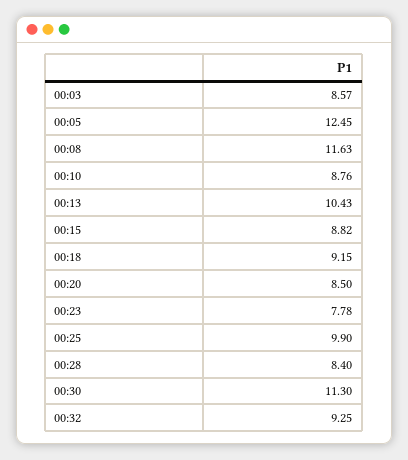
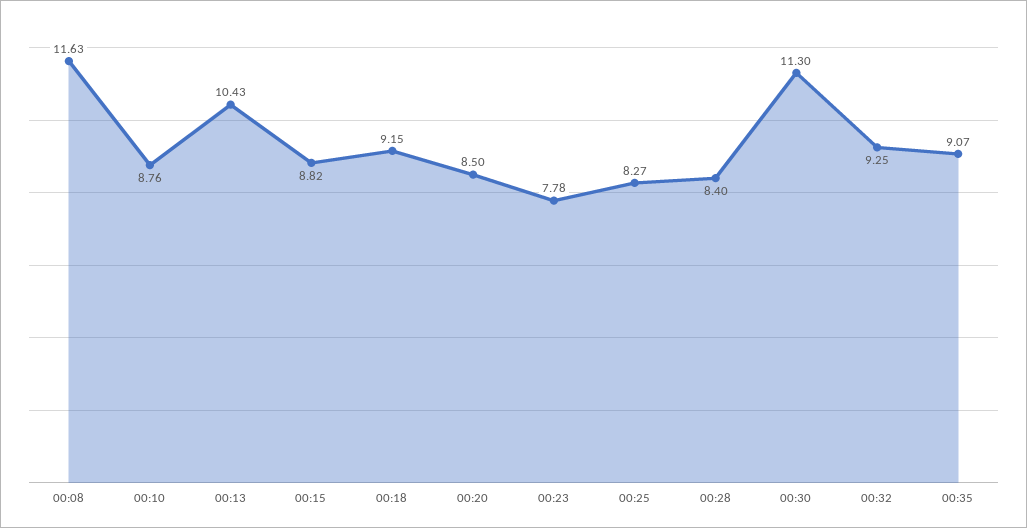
00:03: 8.57 -> none
00:05: 12.45 -> none
00:25: 9.9 -> 8.27
00:35: none -> 9.07

